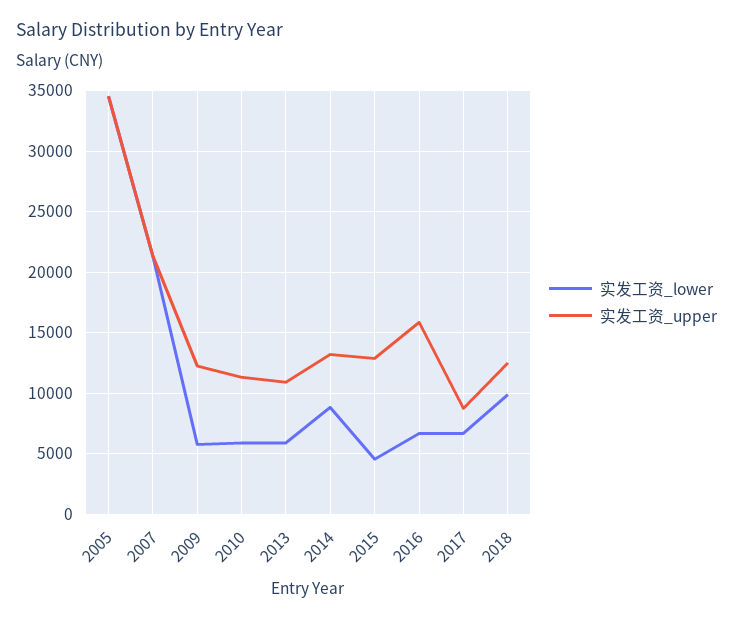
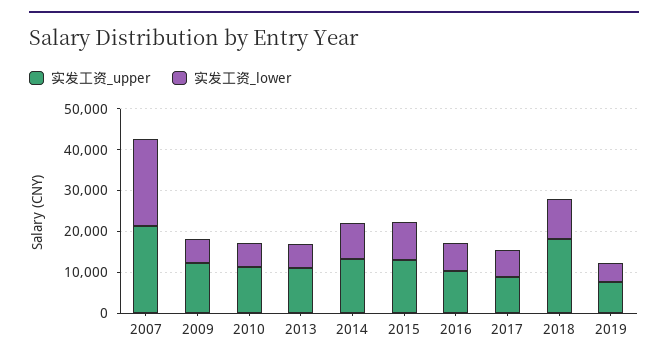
实发工资_lower, 2005: 34500 -> none
实发工资_upper, 2005: 34500 -> none
实发工资_lower, 2015: 4500 -> 10000
实发工资_upper, 2016: 16000 -> 10000
实发工资_upper, 2018: 12500 -> 18000
实发工资_upper, 2019: none -> 8000
实发工资_lower, 2019: none -> 4000

